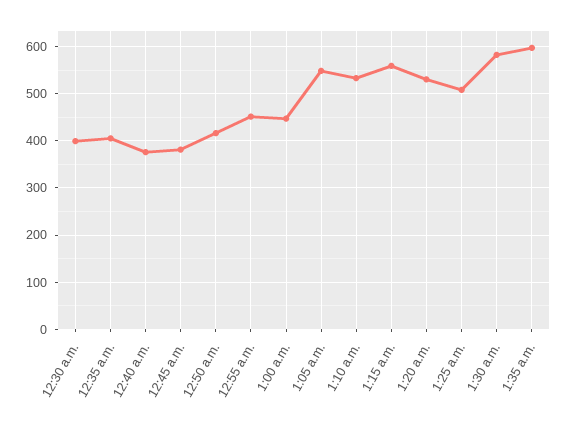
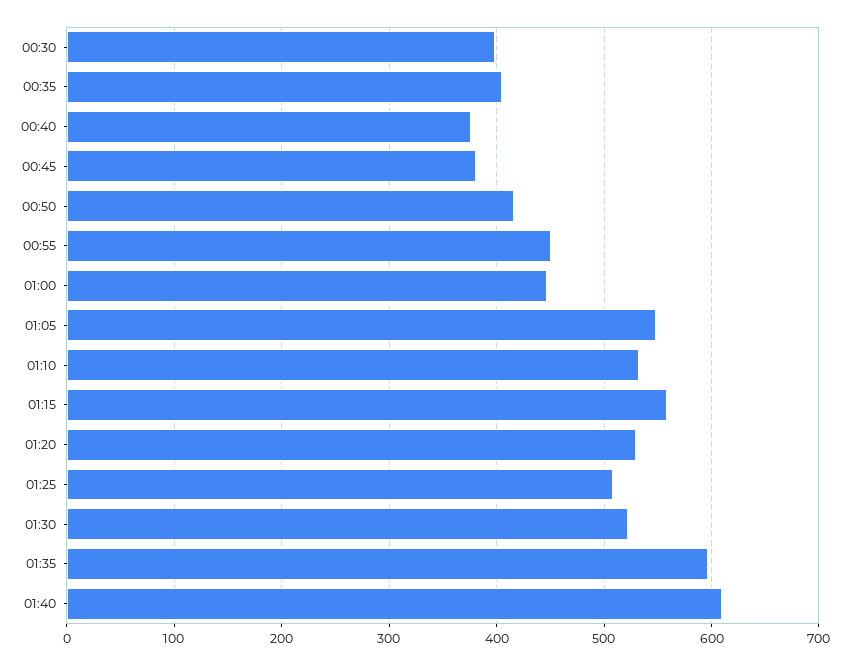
1:30 a.m.: 580 -> 520
01:40: none -> 610

